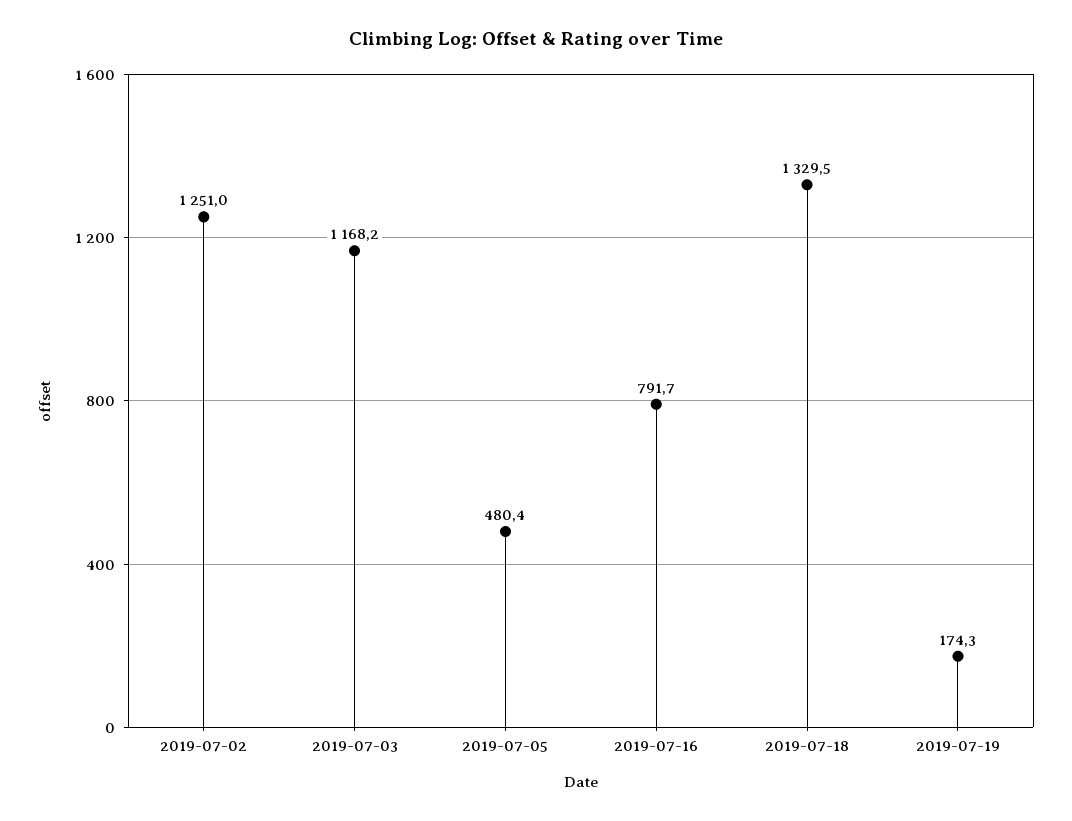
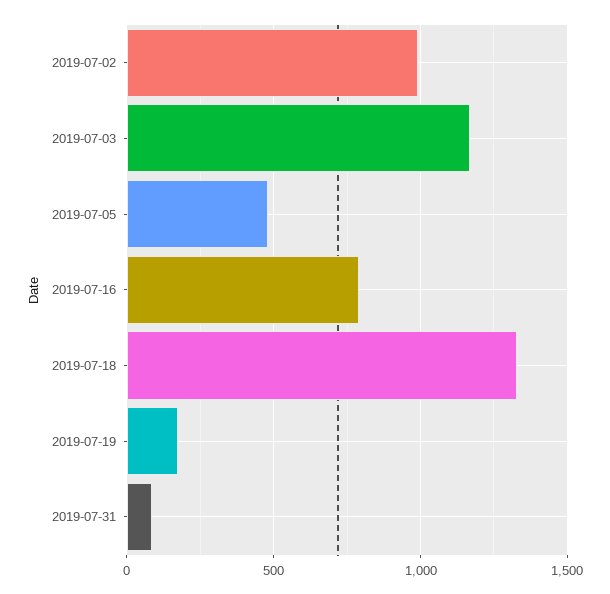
2019-07-02: 1251 -> 1000
2019-07-31: none -> 100

